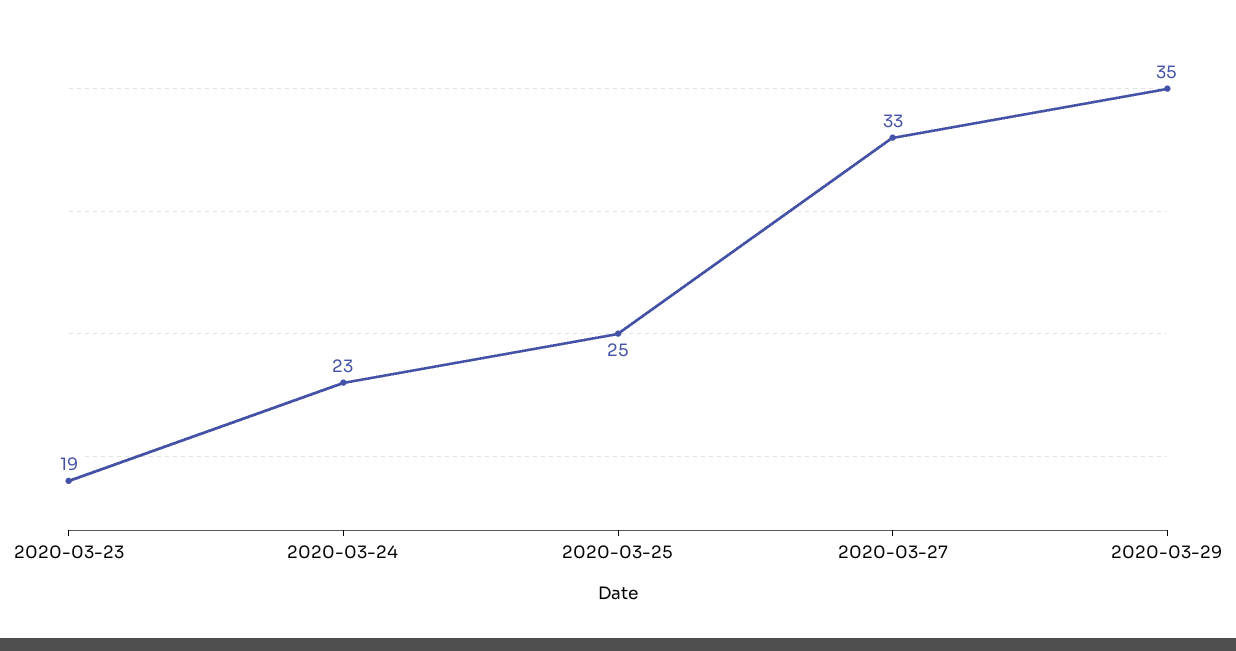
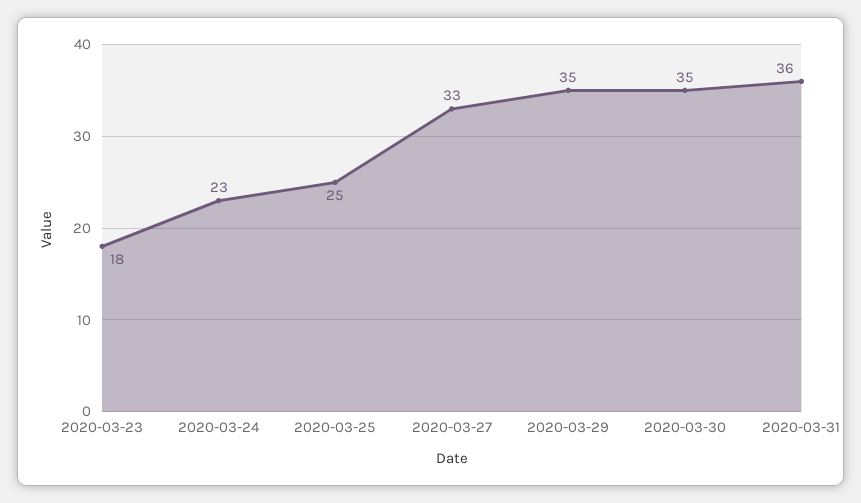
2020-03-23: 19 -> 18
2020-03-30: none -> 35
2020-03-31: none -> 36

